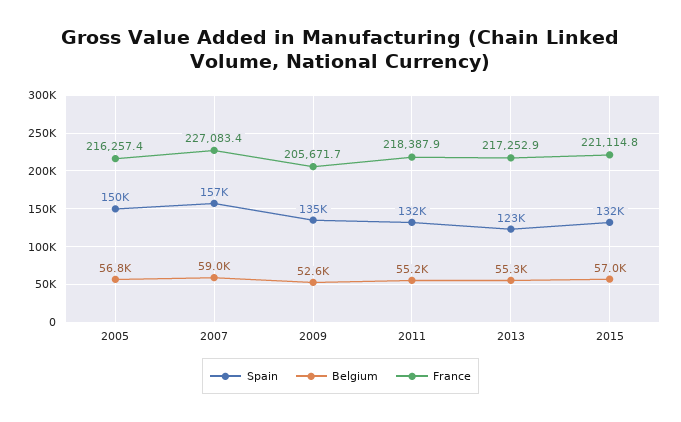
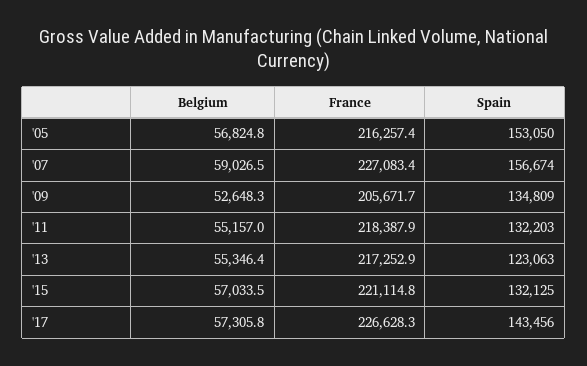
Spain, 2005: 150000 -> 153050
Belgium, '17: none -> 57305.8
France, '17: none -> 226628.3
Spain, '17: none -> 143456

